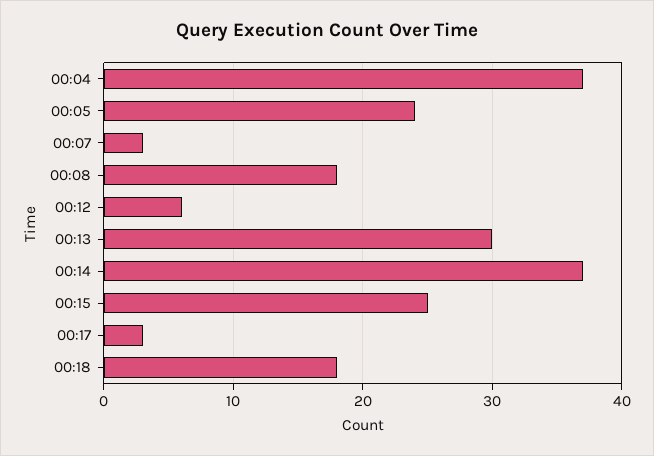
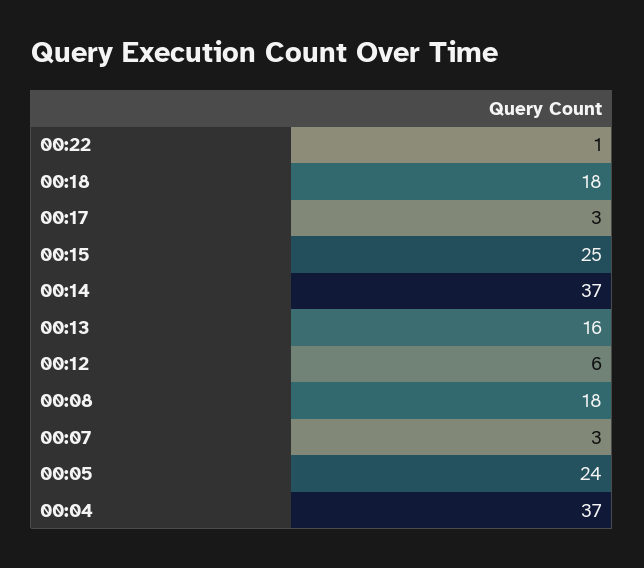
00:13: 30 -> 16
00:22: none -> 1

